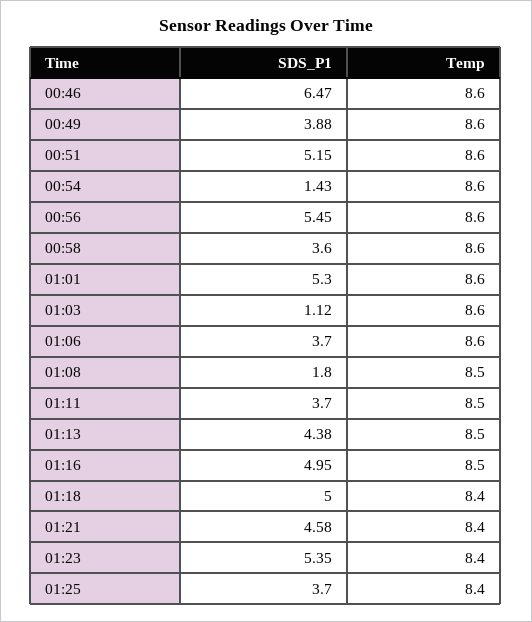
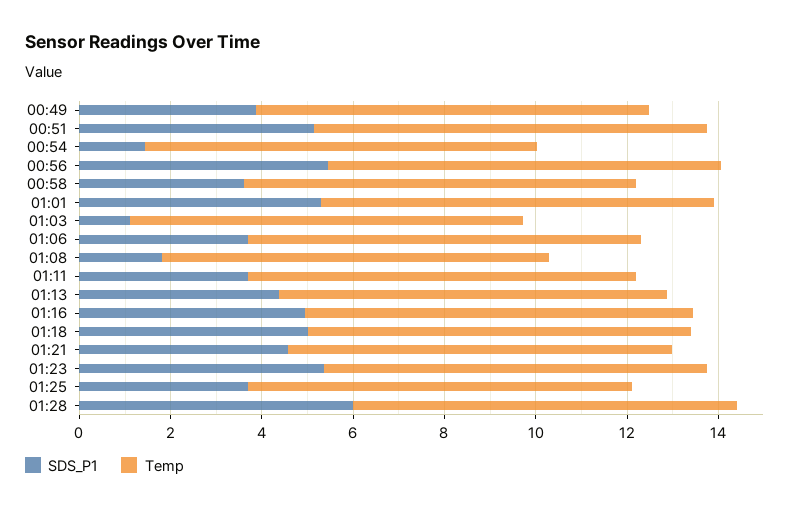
SDS_P1, 00:46: 6.47 -> none
Temp, 00:46: 8.6 -> none
SDS_P1, 01:28: none -> 6
Temp, 01:28: none -> 8.5

